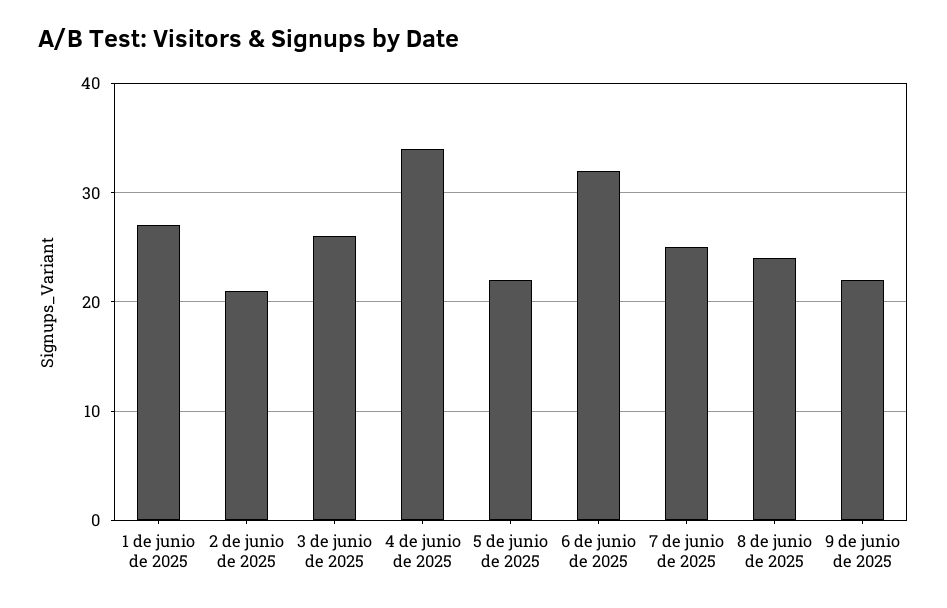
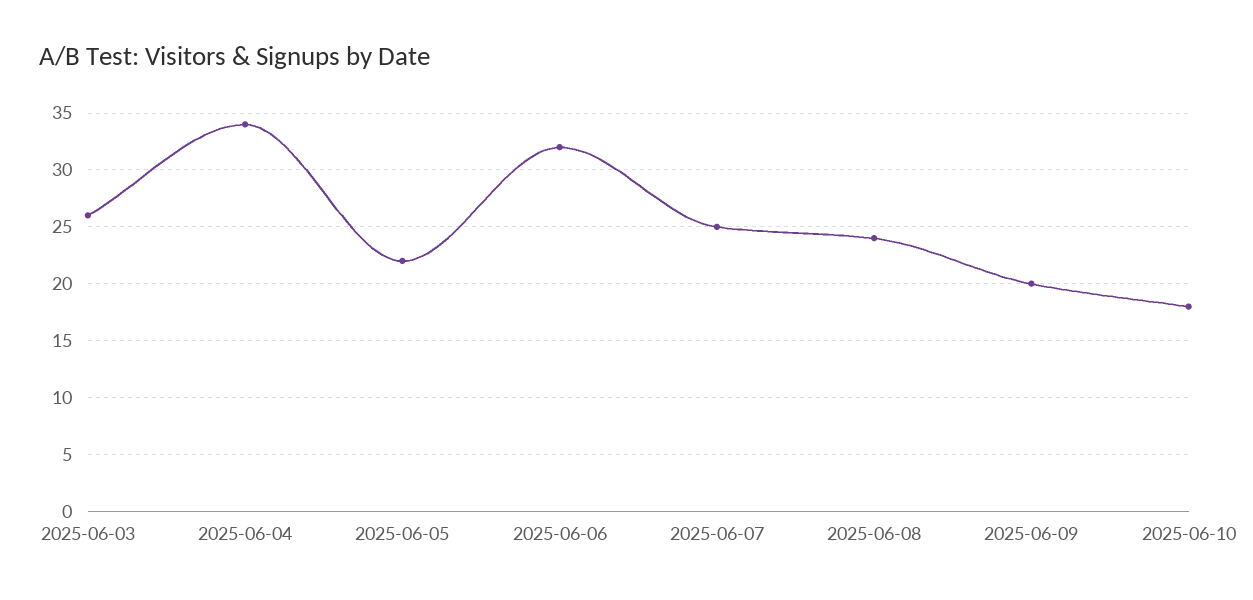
1 de junio de 2025: 27 -> none
2 de junio de 2025: 21 -> none
9 de junio de 2025: 22 -> 20
2025-06-10: none -> 18

